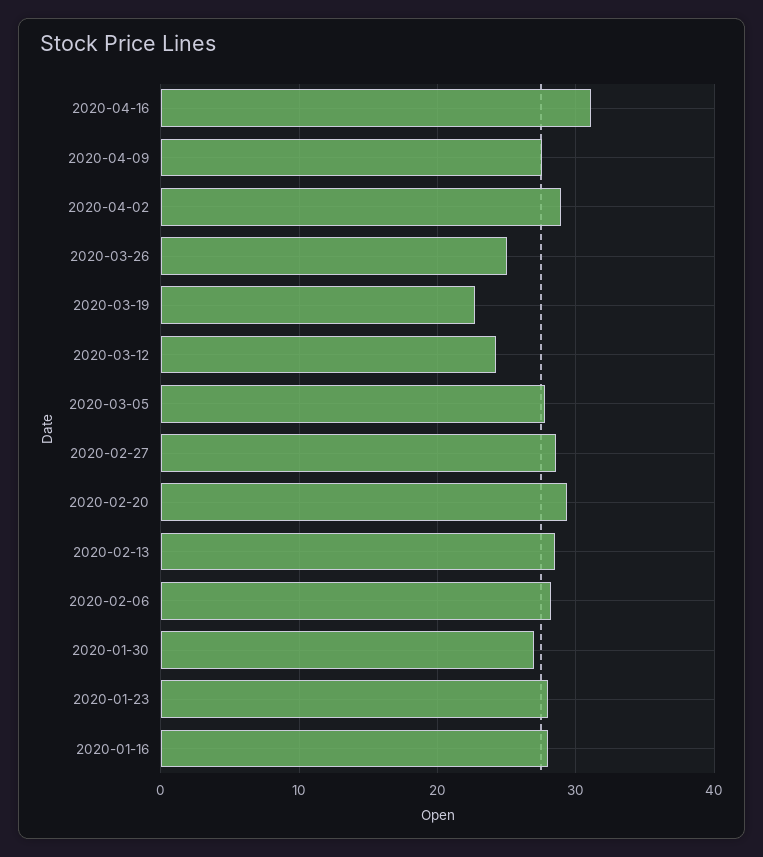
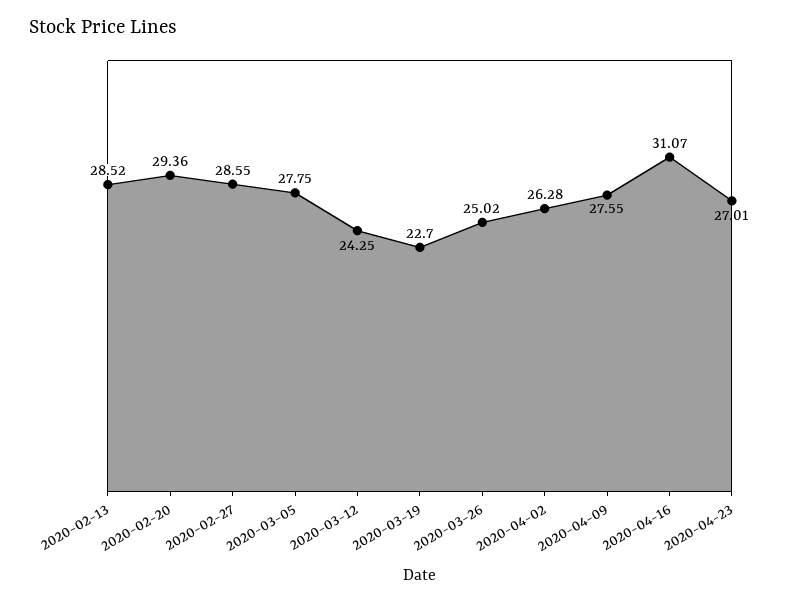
2020-04-02: 29 -> 26.28
2020-02-06: 28 -> none
2020-01-30: 27 -> none
2020-01-23: 28 -> none
2020-01-16: 28 -> none
2020-04-23: none -> 27.01

